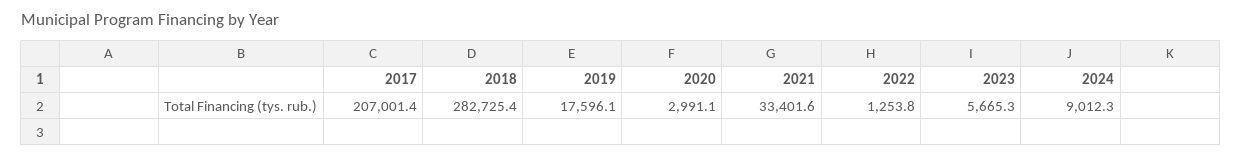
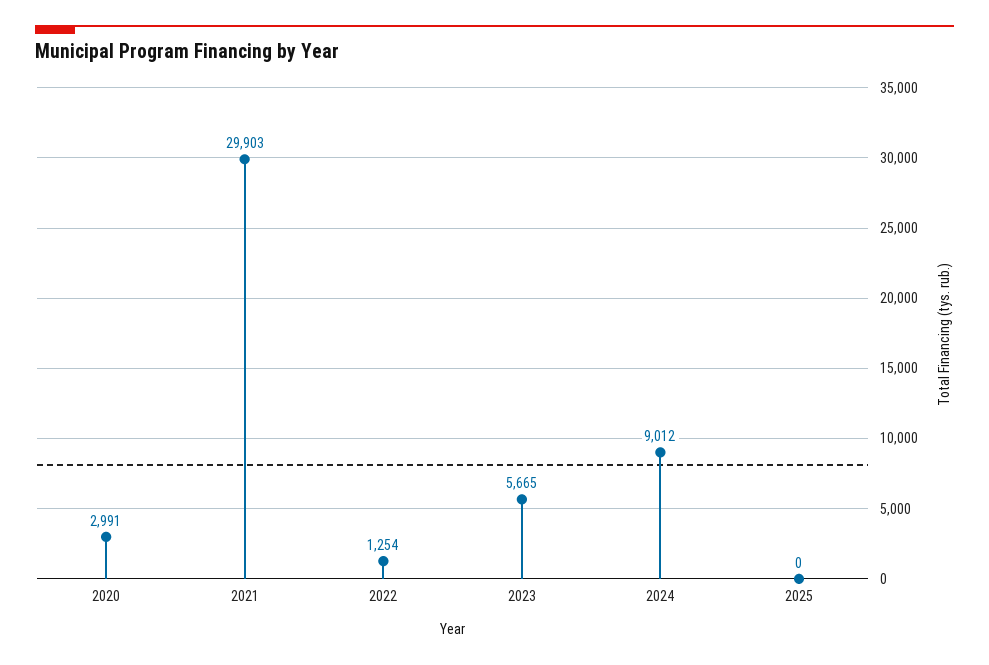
2017: 207001.4 -> none
2018: 282725.4 -> none
2019: 17596.1 -> none
2021: 33401.6 -> 29903
2025: none -> 0

